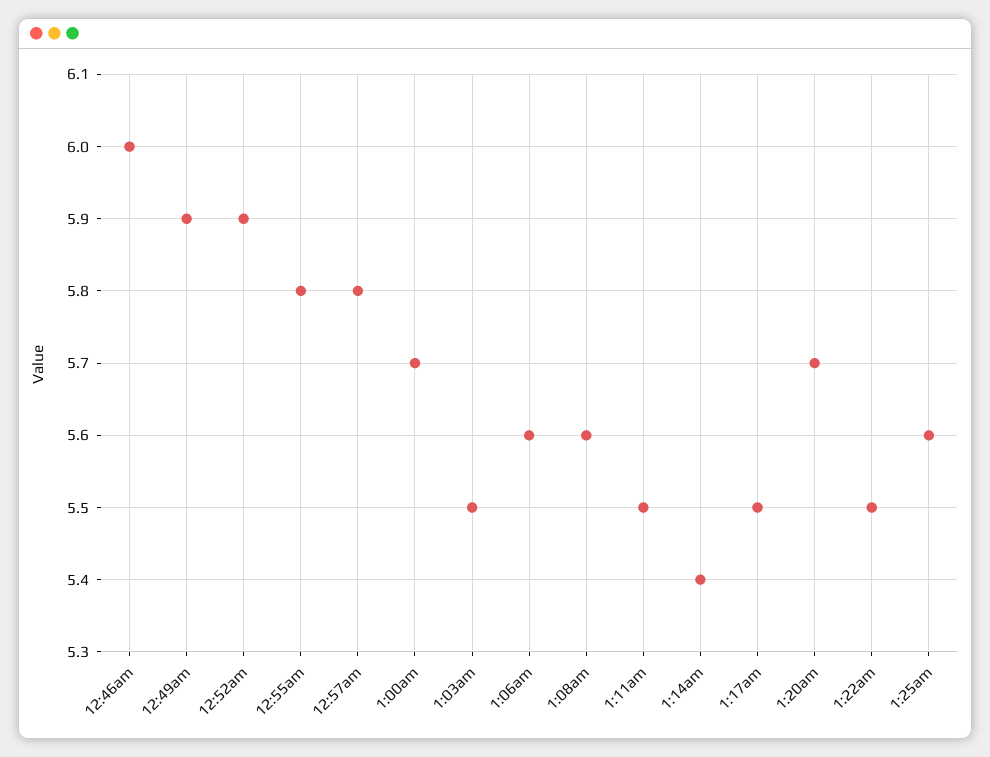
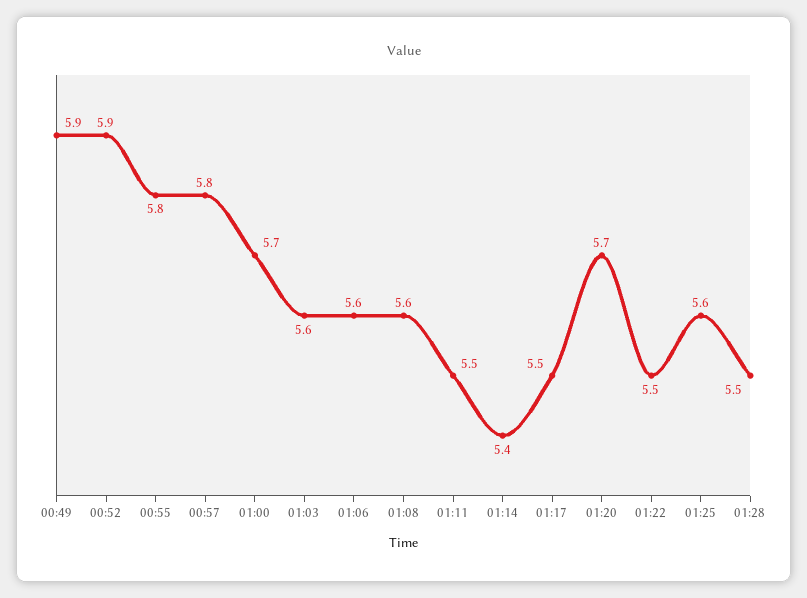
12:46am: 6 -> none
1:03am: 5.5 -> 5.6
01:28: none -> 5.5

